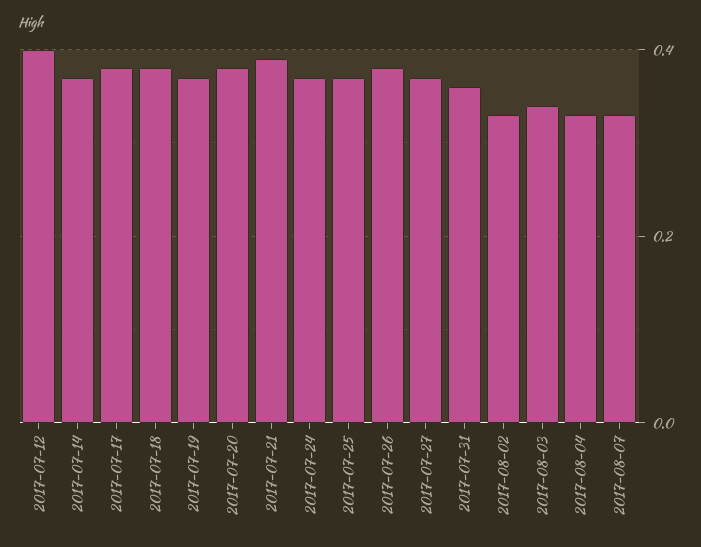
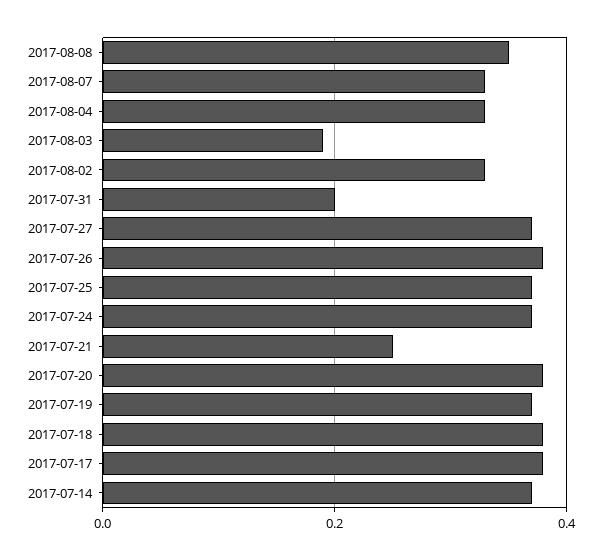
2017-07-12: 0.4 -> none
2017-07-21: 0.4 -> 0.25
2017-07-31: 0.35 -> 0.2
2017-08-03: 0.35 -> 0.2
2017-08-08: none -> 0.35

